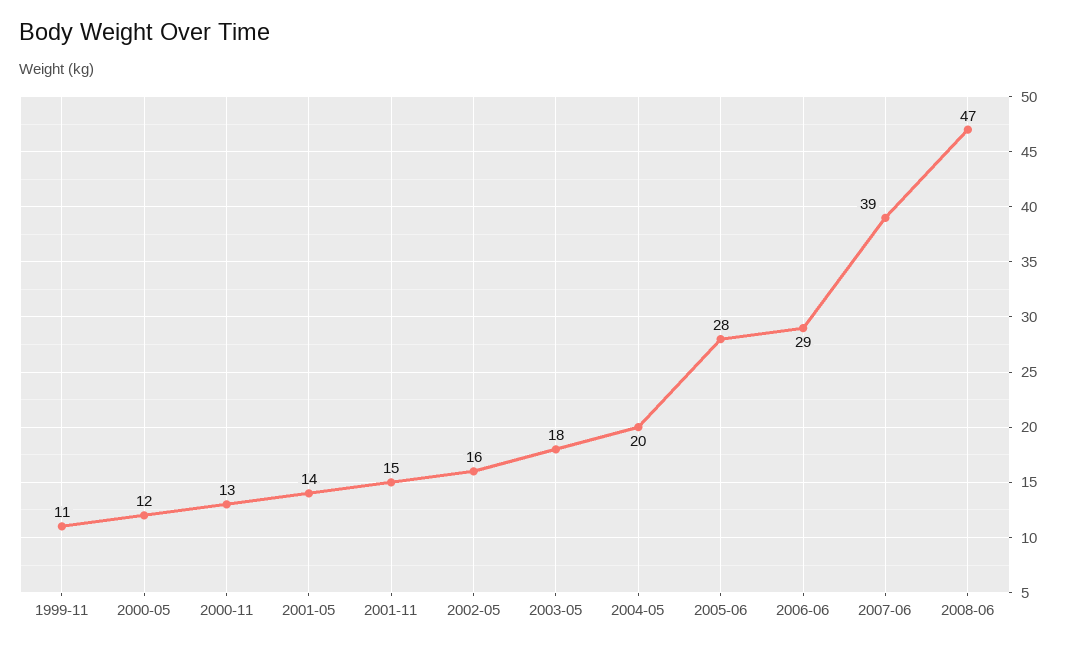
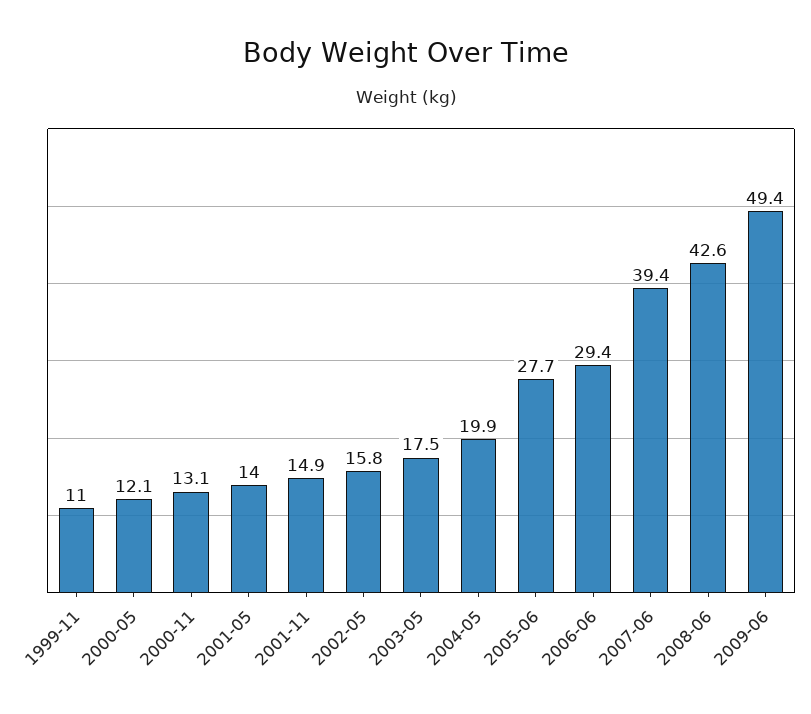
2008-06: 47 -> 42.6
2009-06: none -> 49.4

